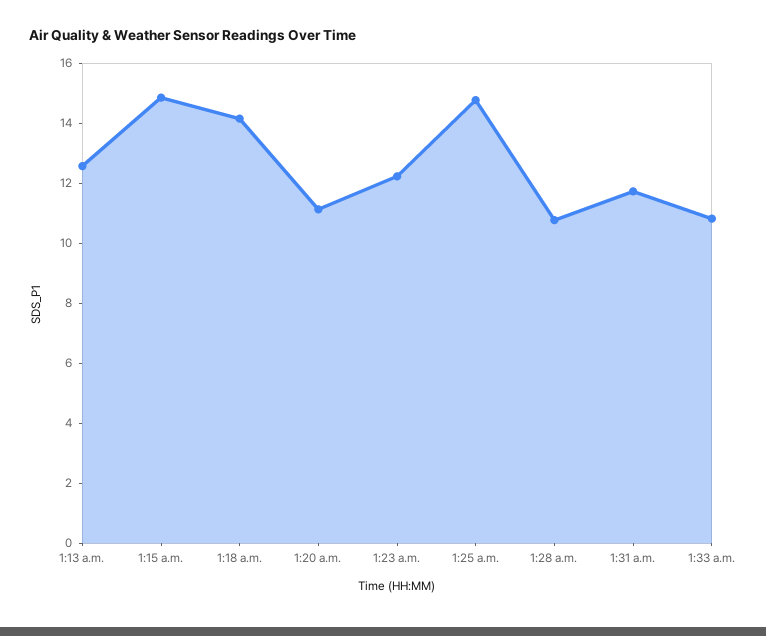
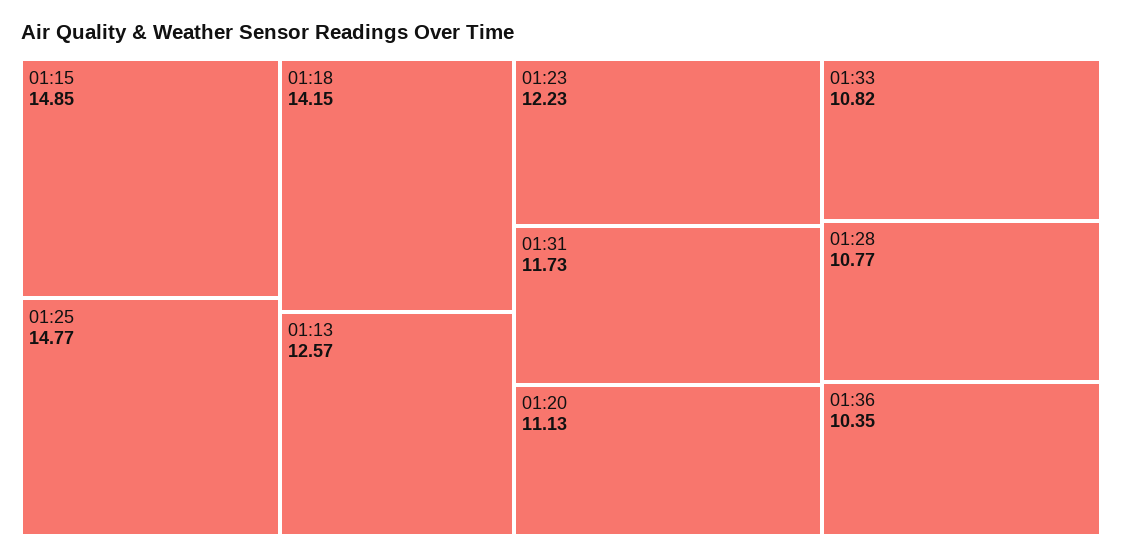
01:36: none -> 10.35

